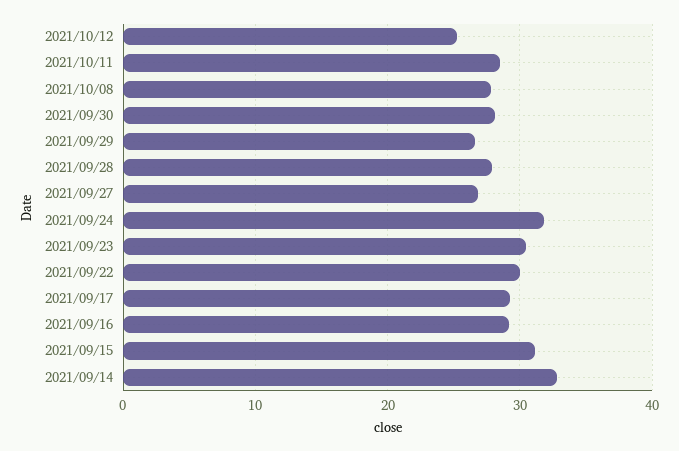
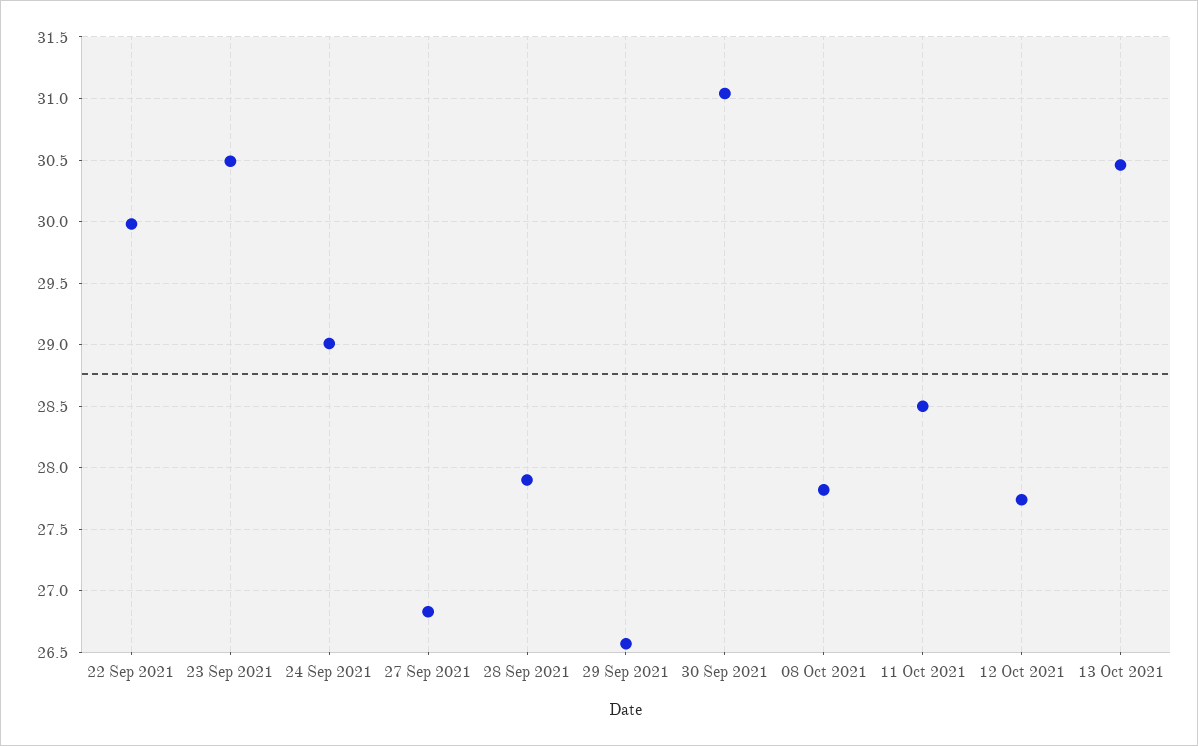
2021/10/12: 25 -> 27.75
2021/09/30: 28 -> 31.05
2021/09/24: 32 -> 29
2021/09/17: 29 -> none
2021/09/16: 29 -> none
2021/09/15: 31 -> none
2021/09/14: 33 -> none
13 Oct 2021: none -> 30.45

